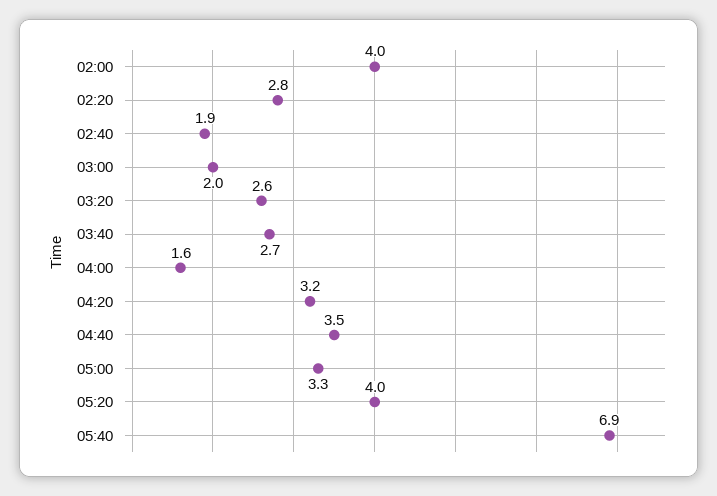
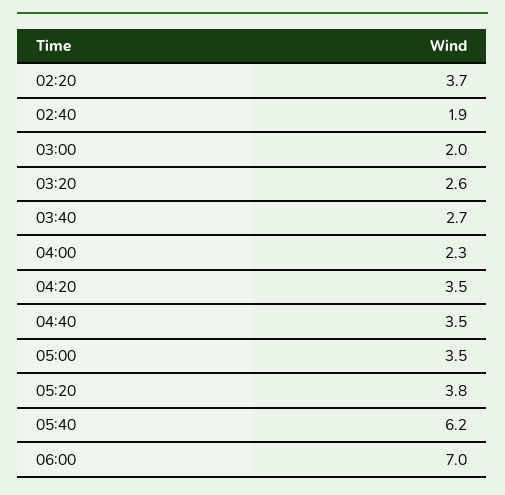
02:00: 4 -> none
02:20: 2.8 -> 3.7
04:00: 1.6 -> 2.3
04:20: 3.2 -> 3.5
05:00: 3.3 -> 3.5
05:20: 4 -> 3.8
05:40: 6.9 -> 6.2
06:00: none -> 7

